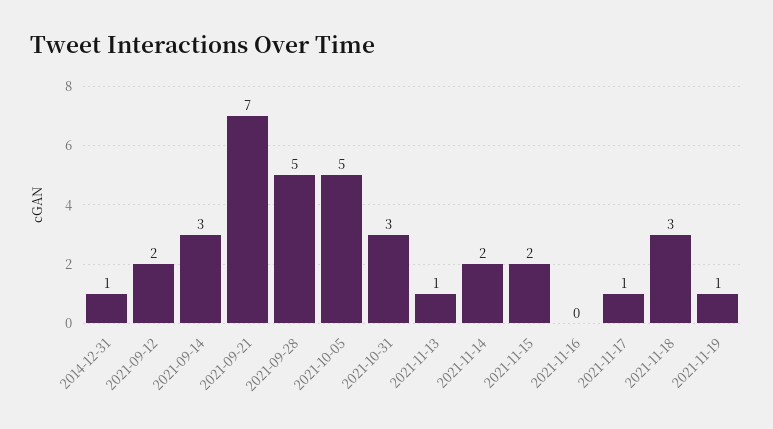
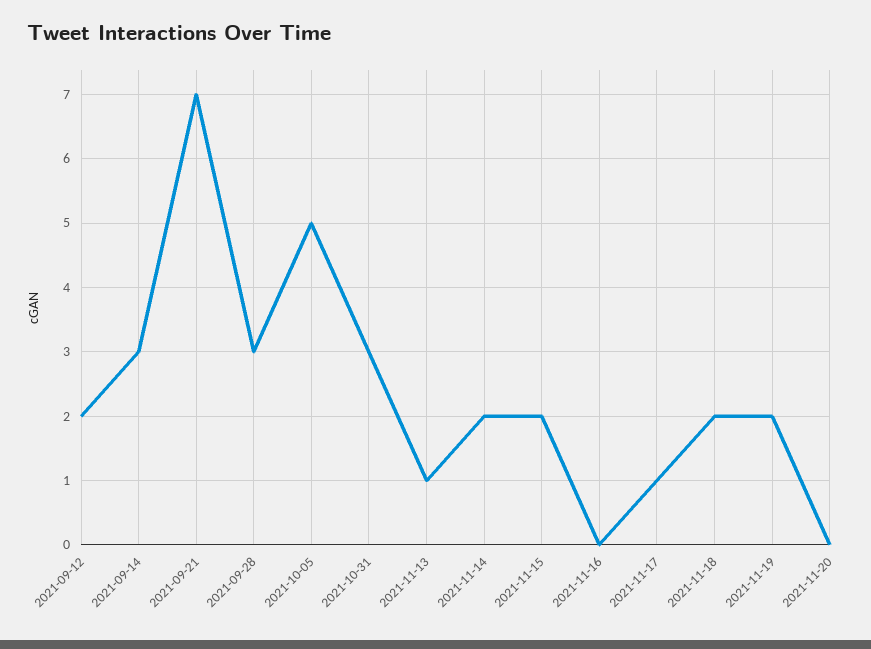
2014-12-31: 1 -> none
2021-09-28: 5 -> 3
2021-11-18: 3 -> 2
2021-11-19: 1 -> 2
2021-11-20: none -> 0

